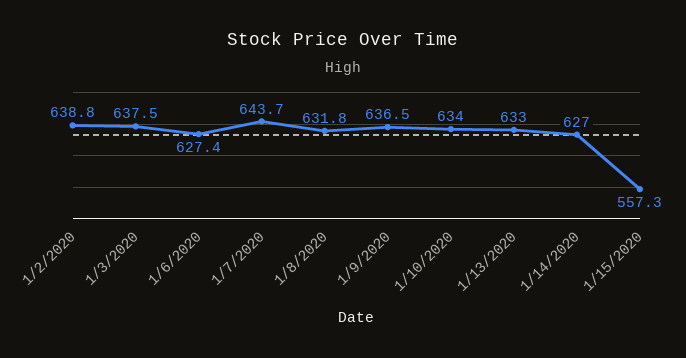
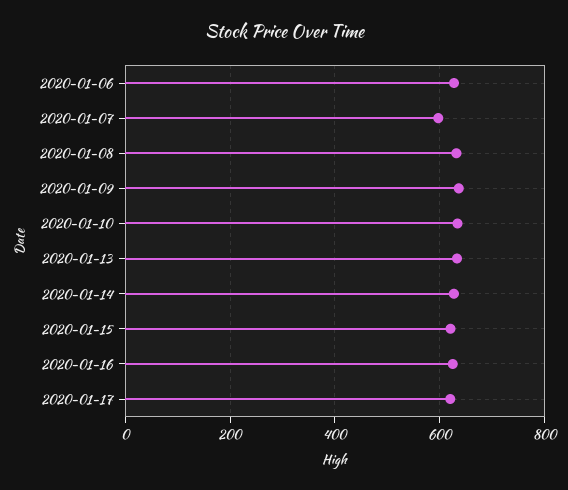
1/2/2020: 638.8 -> none
1/3/2020: 637.5 -> none
1/7/2020: 643.7 -> 600
1/15/2020: 557.3 -> 620
2020-01-16: none -> 620
2020-01-17: none -> 620

